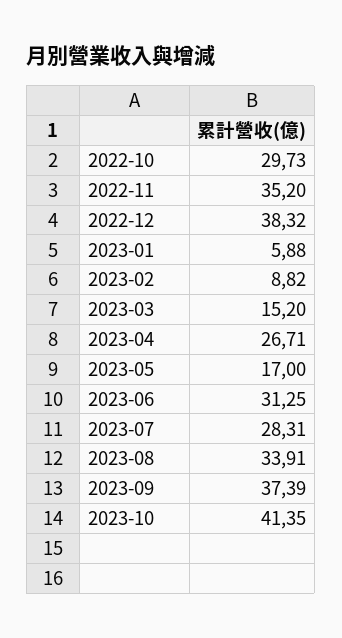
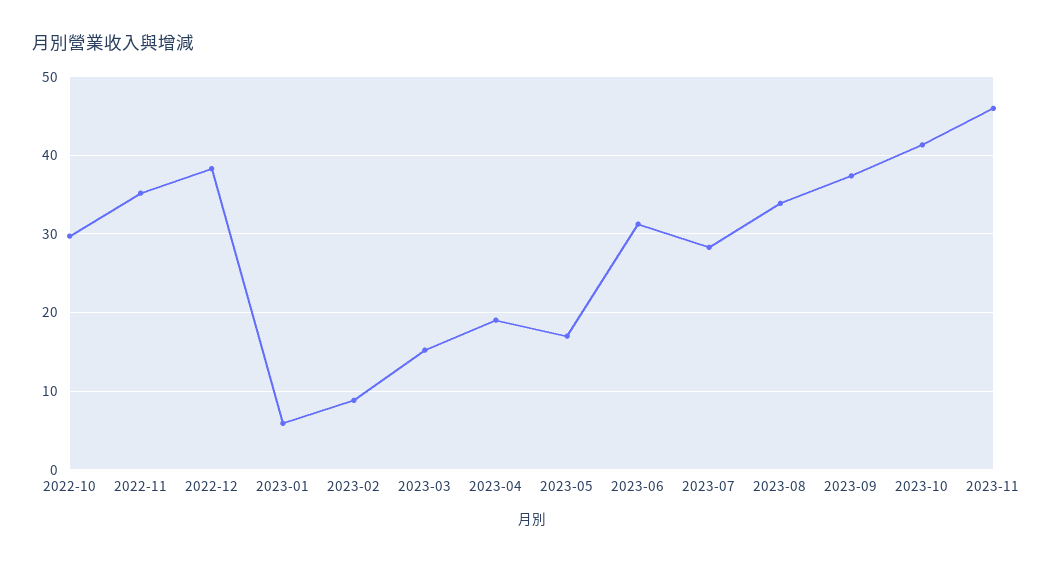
2023-04: 26.71 -> 19
2023-11: none -> 46

